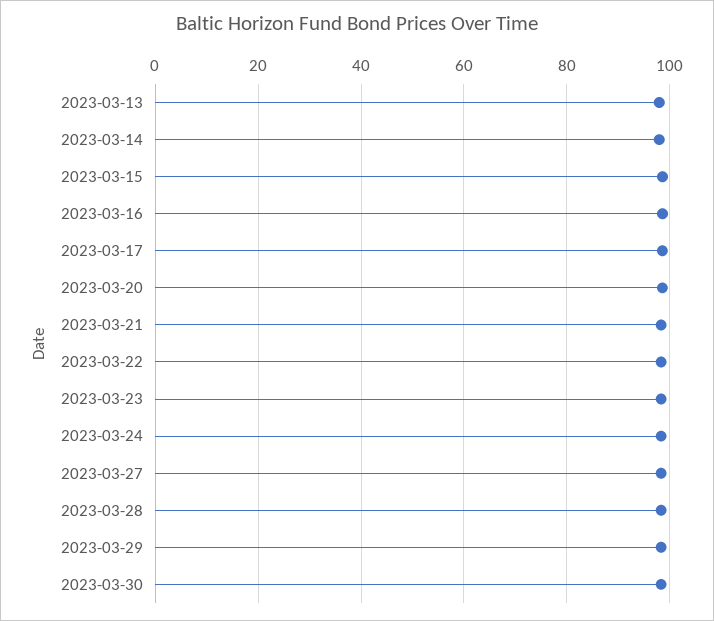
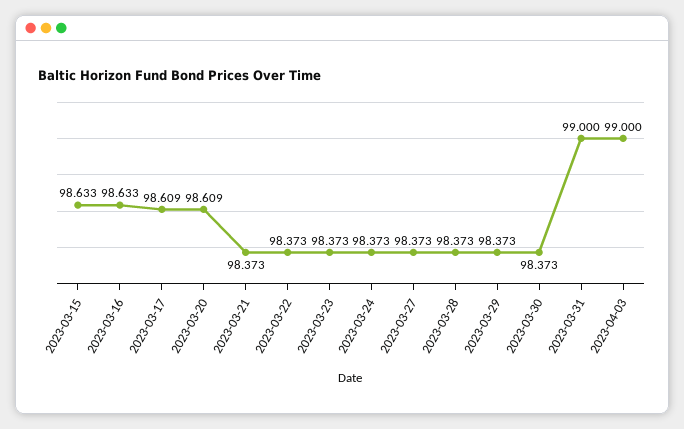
2023-03-13: 98 -> none
2023-03-14: 98 -> none
2023-03-31: none -> 99
2023-04-03: none -> 99

